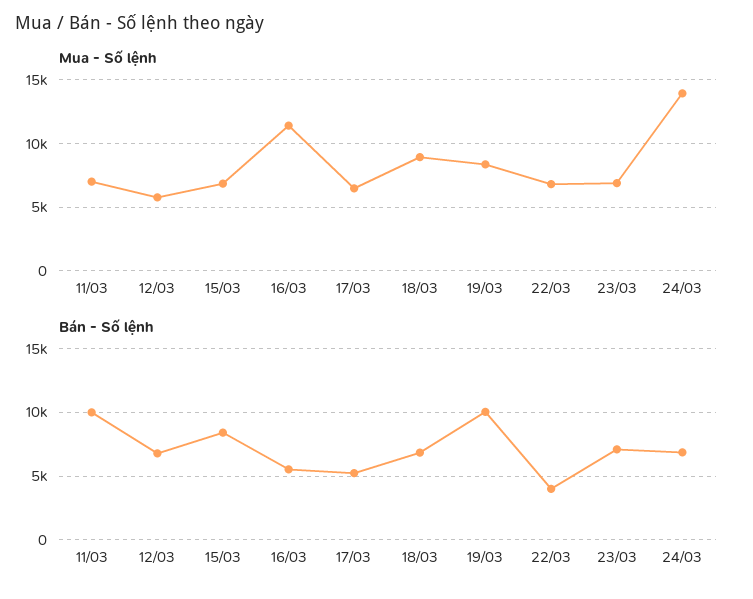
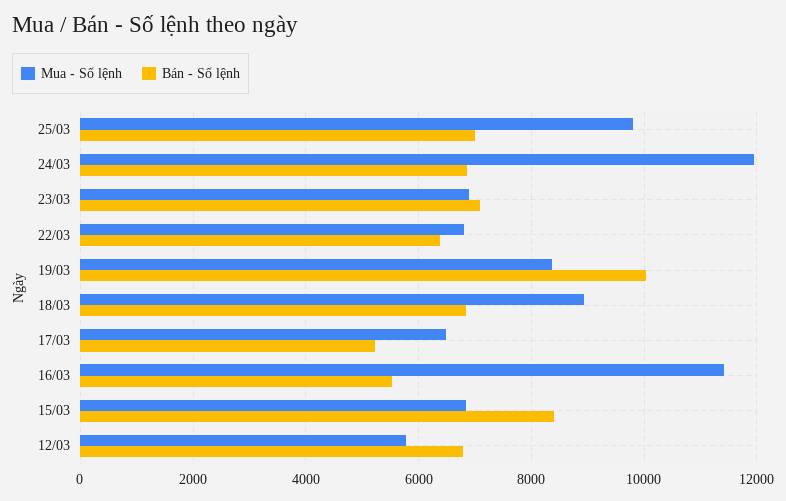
Mua - Số lệnh, 11/03: 7000 -> none
Mua - Số lệnh, 24/03: 14000 -> 12000
Bán - Số lệnh, 11/03: 10000 -> none
Bán - Số lệnh, 22/03: 4000 -> 6400
Mua - Số lệnh, 25/03: none -> 9800
Bán - Số lệnh, 25/03: none -> 7000

